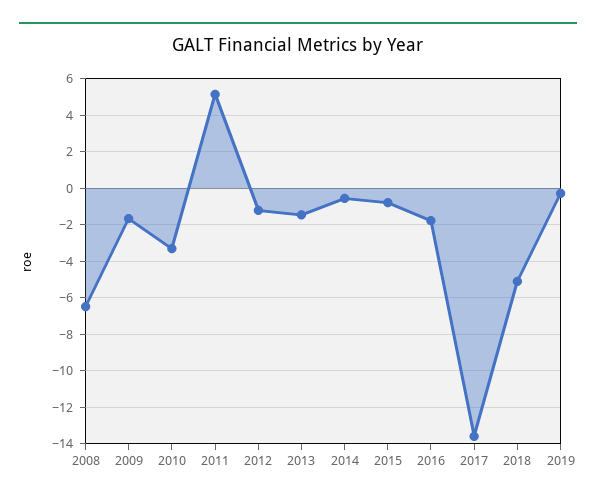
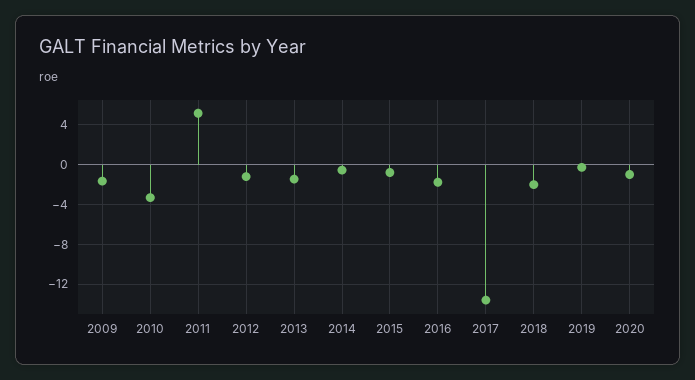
2008: -6.5 -> none
2018: -5 -> -2
2020: none -> -1

